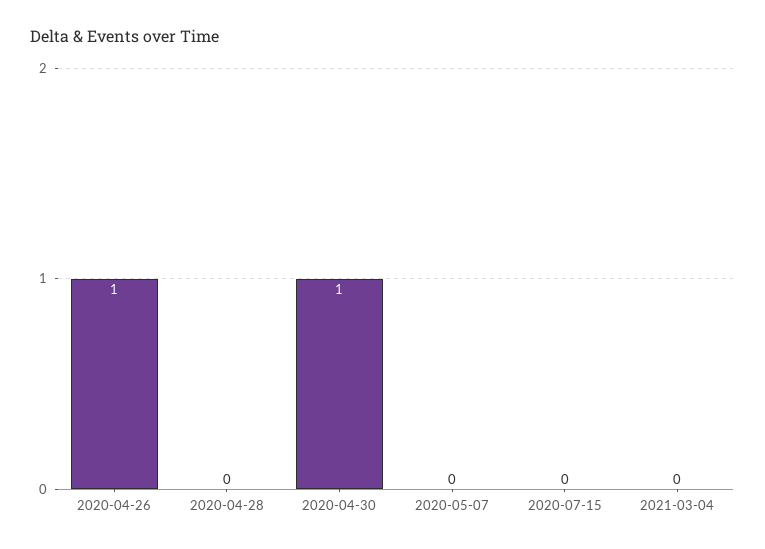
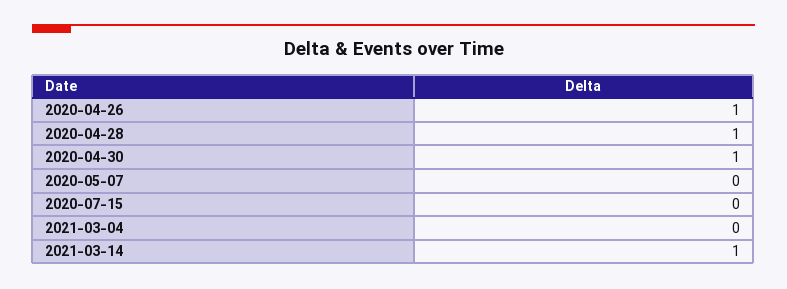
2020-04-28: 0 -> 1
2021-03-14: none -> 1

